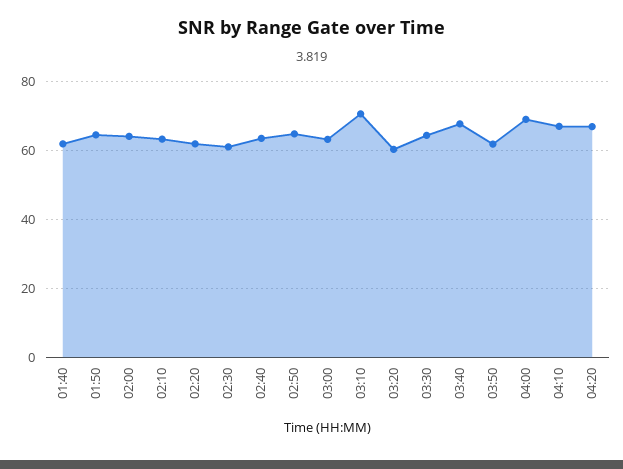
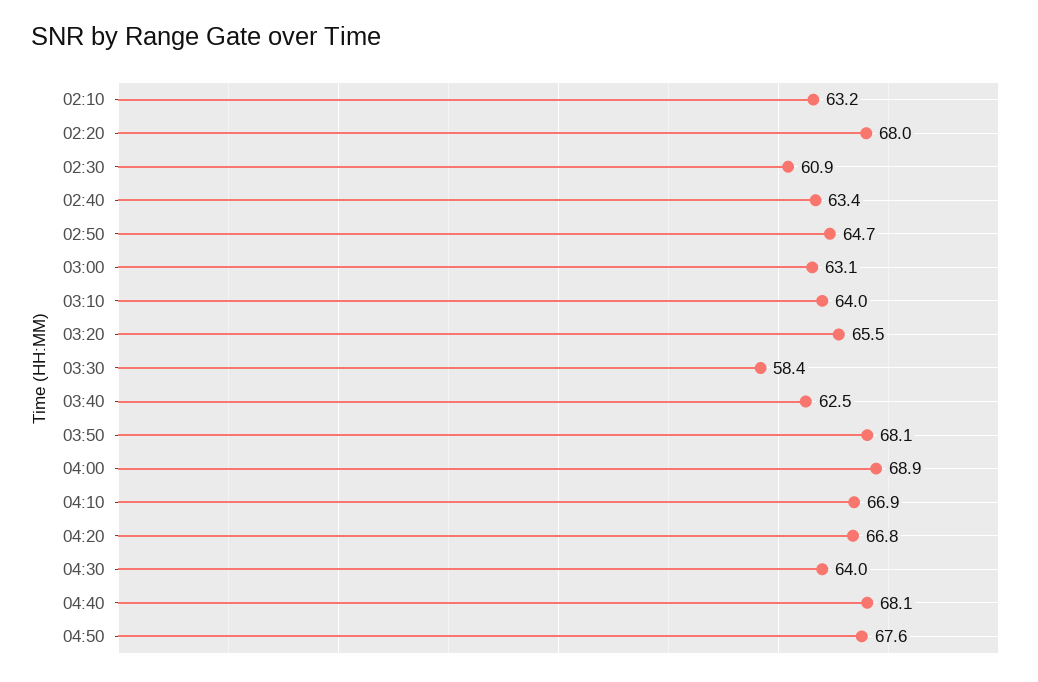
01:40: 62 -> none
01:50: 64 -> none
02:00: 64 -> none
02:20: 62 -> 68
03:10: 70 -> 64
03:20: 60 -> 65.5
03:30: 64 -> 58.4
03:40: 68 -> 62.5
03:50: 62 -> 68.1
04:30: none -> 64
04:40: none -> 68.1
04:50: none -> 67.6

